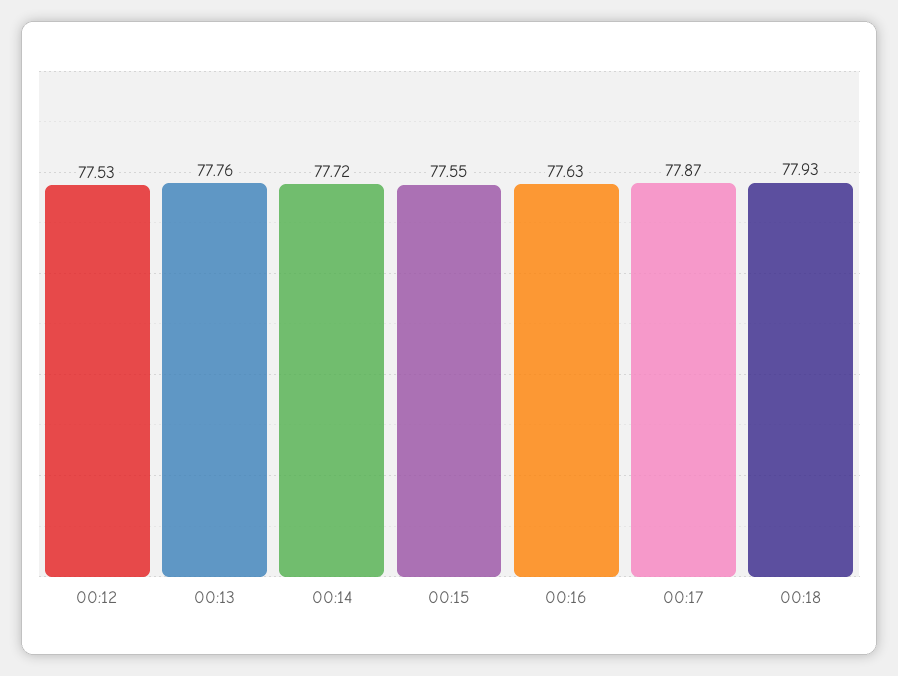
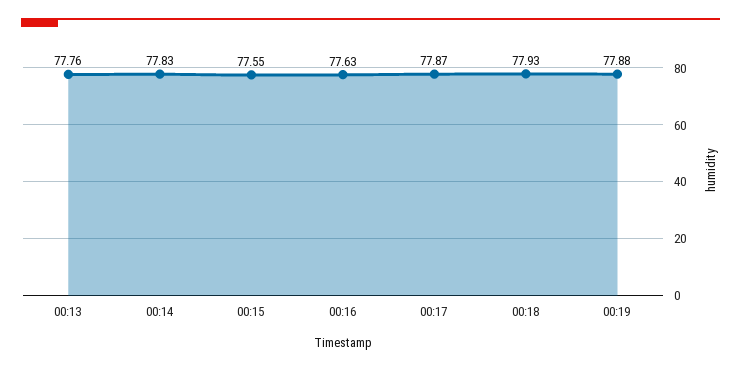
00:12: 77.53 -> none
00:14: 77.72 -> 77.83
00:19: none -> 77.88

